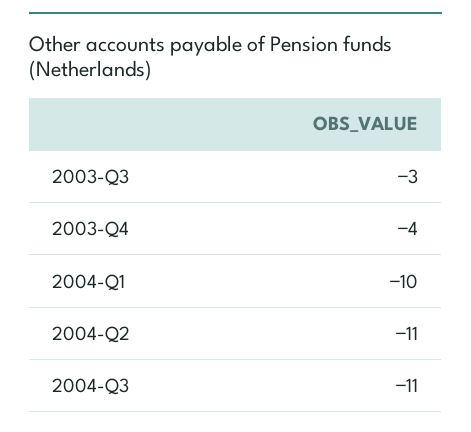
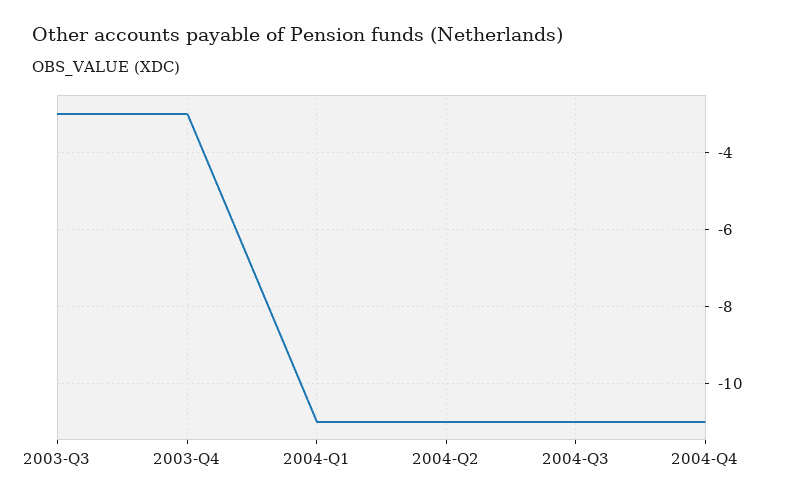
2003-Q4: -4 -> -3
2004-Q1: -10 -> -11
2004-Q4: none -> -11

